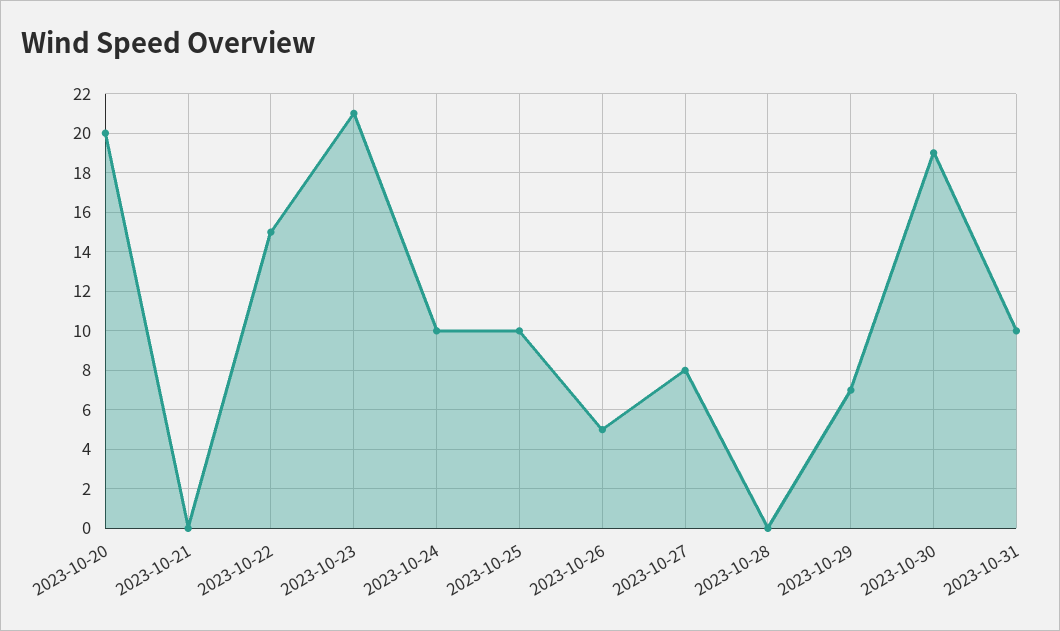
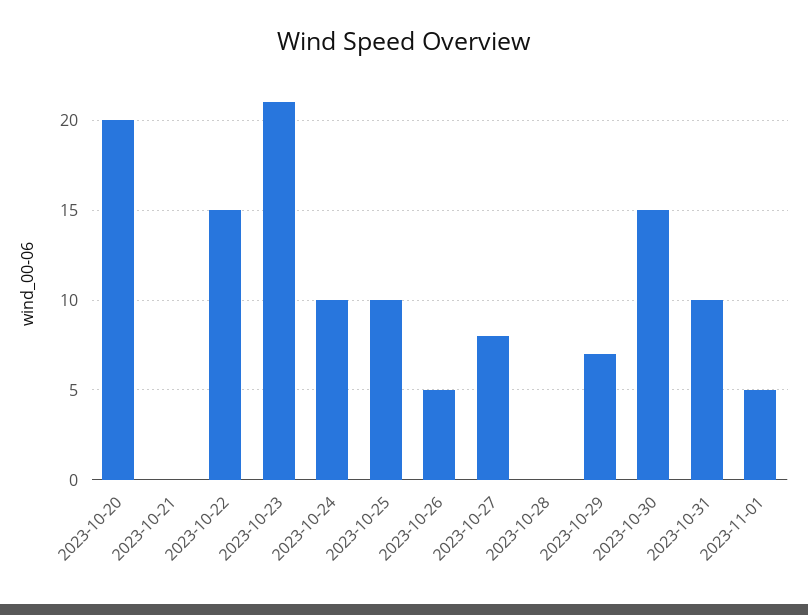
2023-10-30: 19 -> 15
2023-11-01: none -> 5

